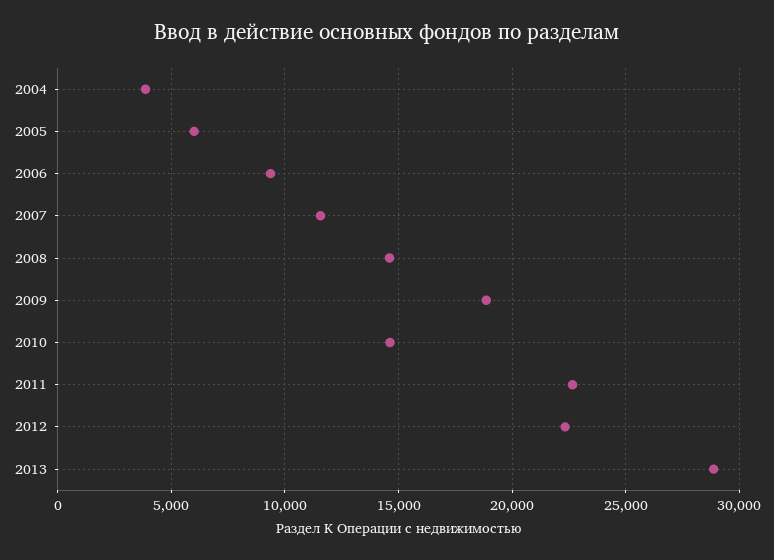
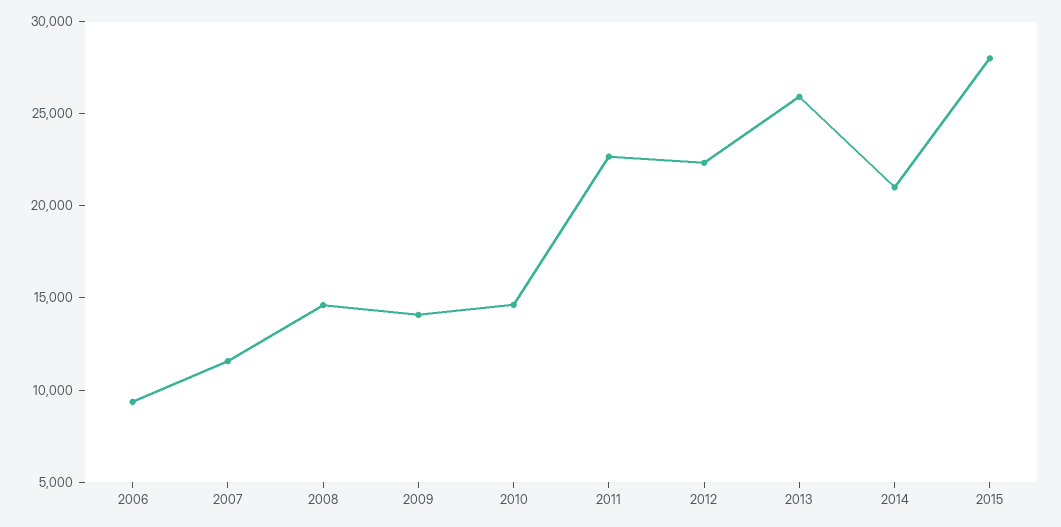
2004: 4000 -> none
2005: 6000 -> none
2009: 19000 -> 14000
2013: 29000 -> 26000
2014: none -> 21000
2015: none -> 28000

